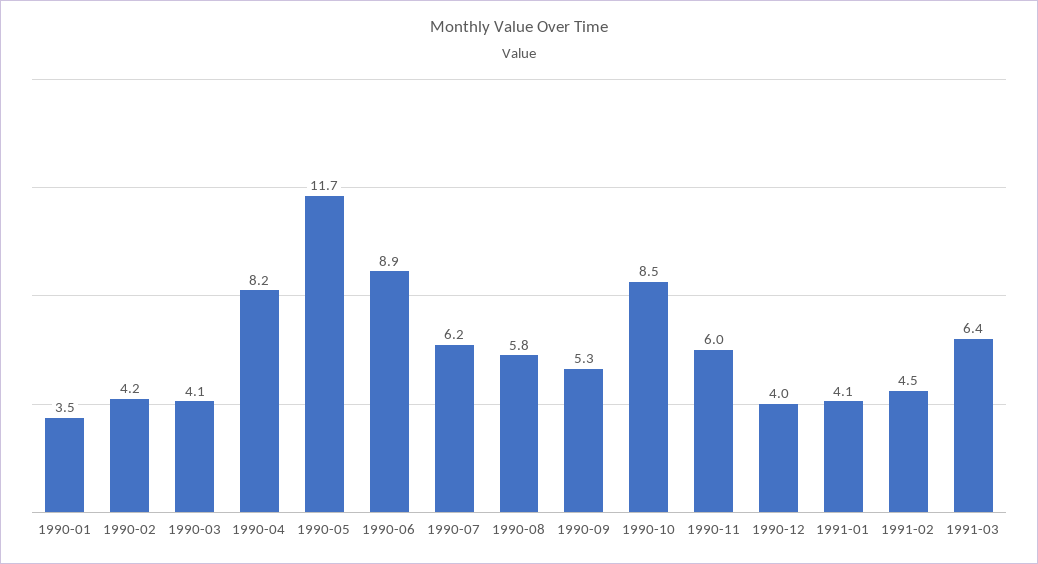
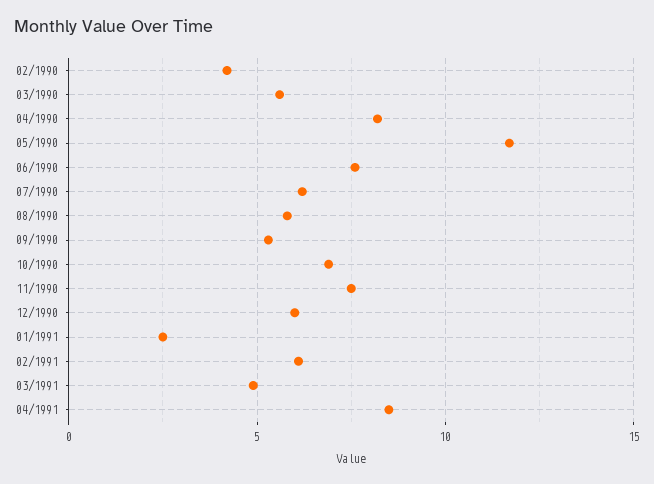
1990-01: 3.5 -> none
1990-03: 4.1 -> 5.5
1990-06: 8.9 -> 7.5
1990-10: 8.5 -> 7
1990-11: 6 -> 7.5
1990-12: 4 -> 6
1991-01: 4.1 -> 2.5
1991-02: 4.5 -> 6
1991-03: 6.4 -> 5
04/1991: none -> 8.5

